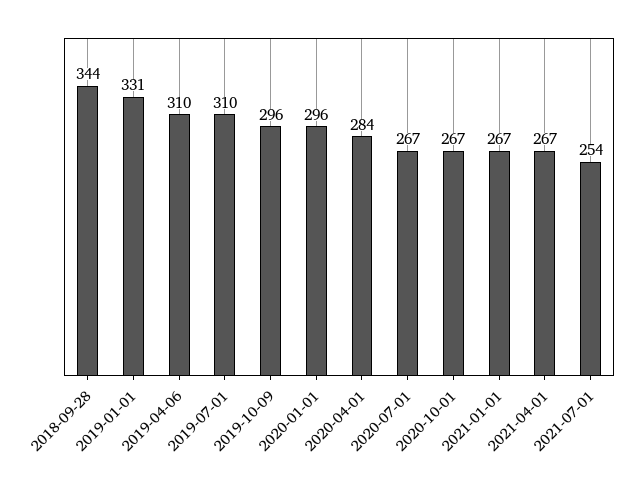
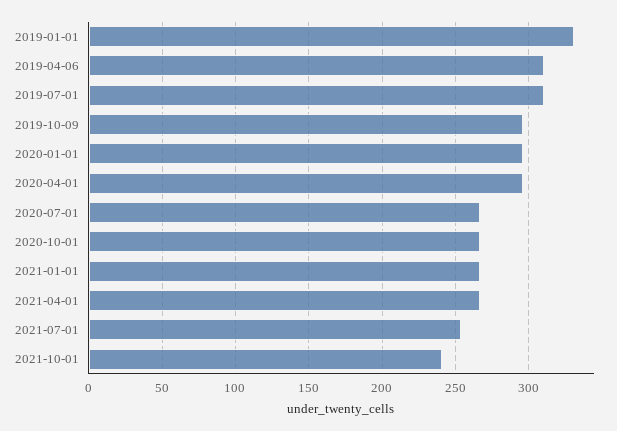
2018-09-28: 344 -> none
2020-04-01: 284 -> 295
2021-10-01: none -> 240

